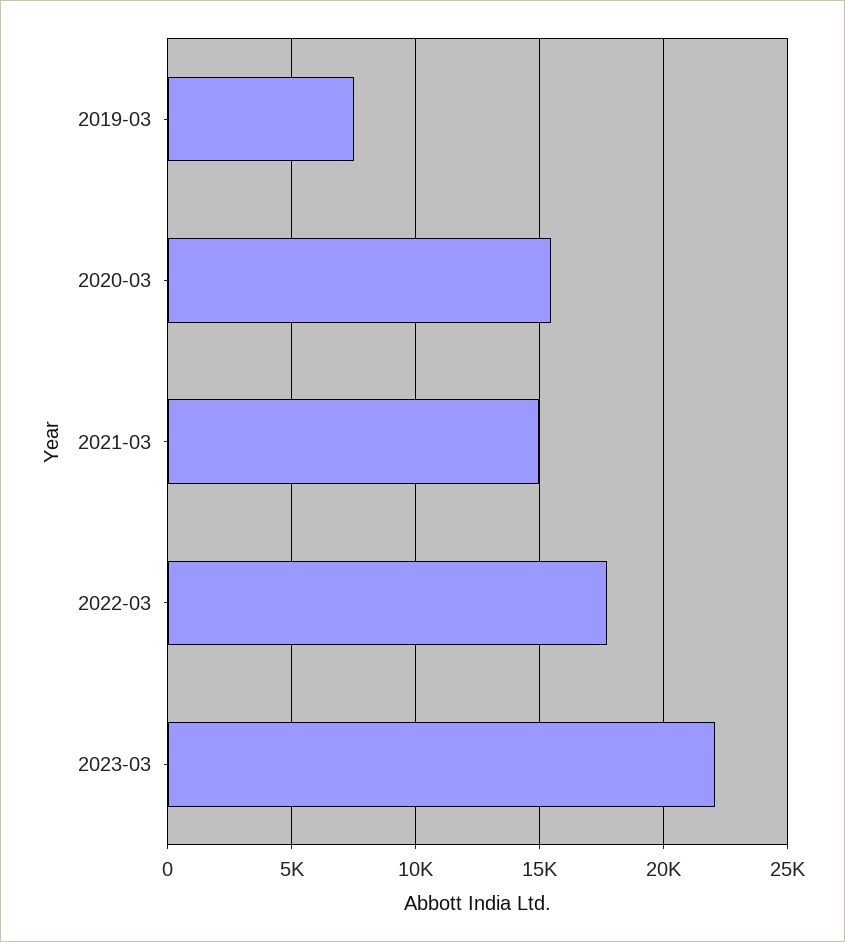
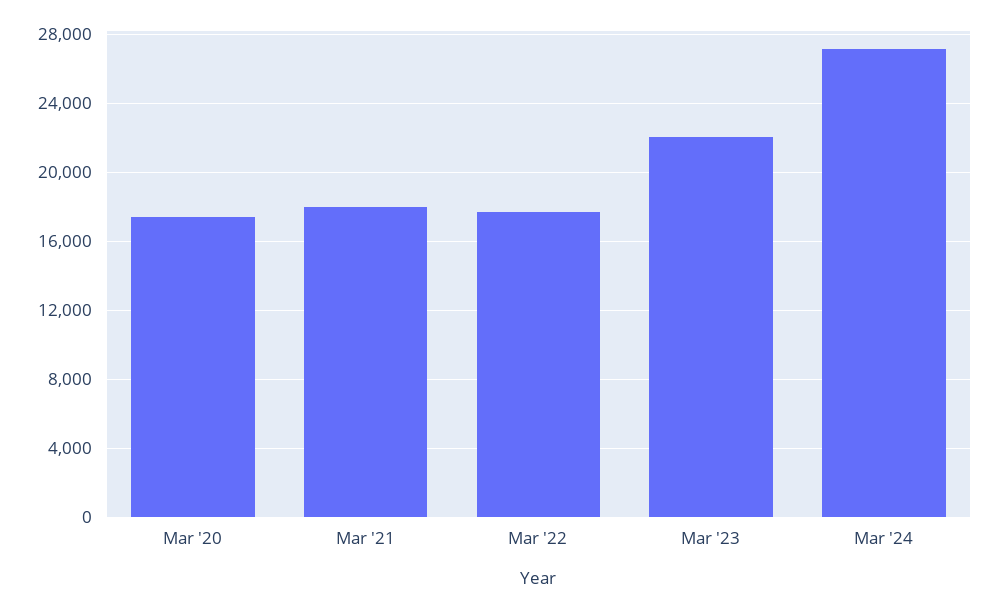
2019-03: 7500 -> none
2020-03: 15500 -> 17500
2021-03: 15000 -> 18000
Mar '24: none -> 27000

